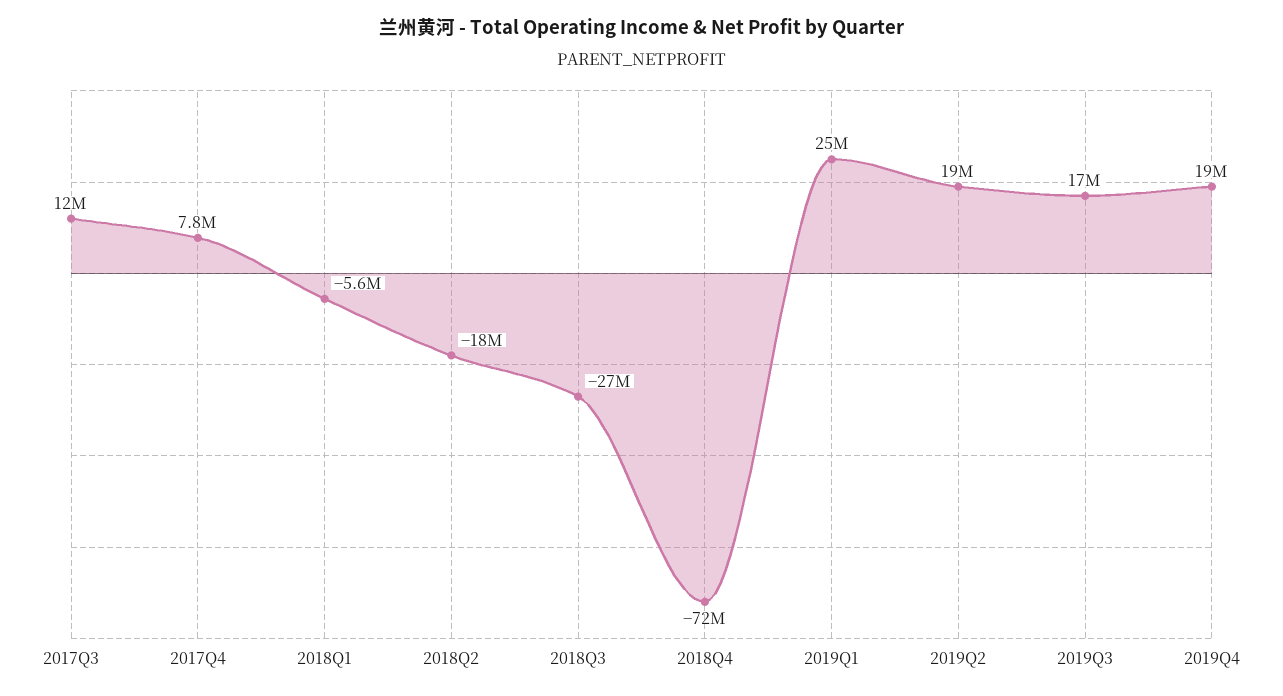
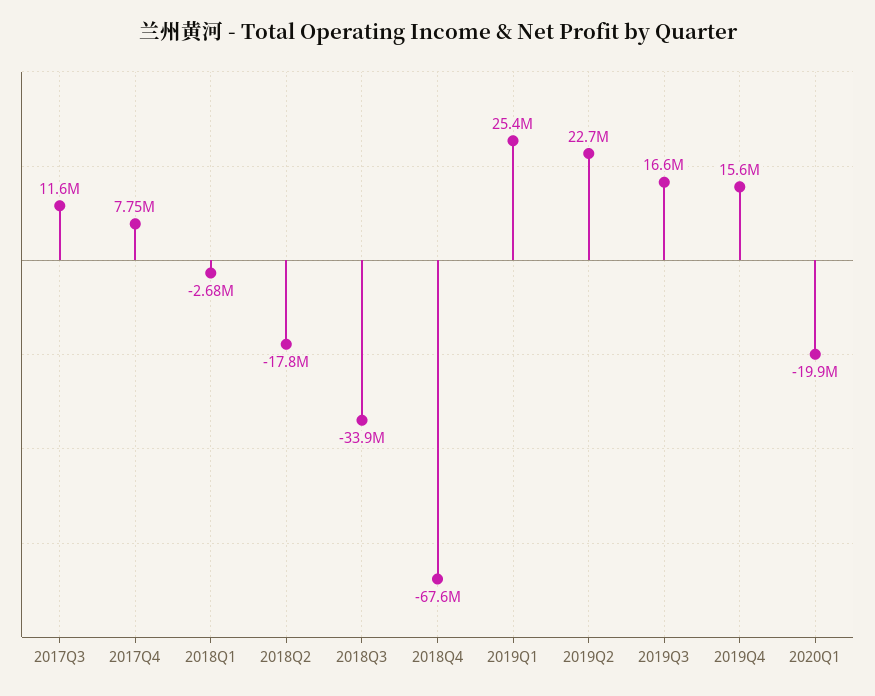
2018Q1: -5600000 -> -2680000
2018Q3: -27000000 -> -33900000
2018Q4: -72000000 -> -67600000
2019Q2: 19000000 -> 22700000
2019Q4: 19000000 -> 15600000
2020Q1: none -> -19900000

